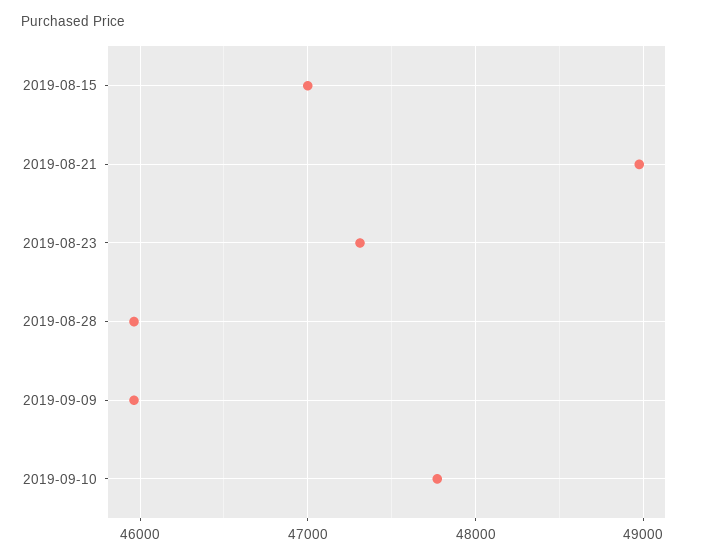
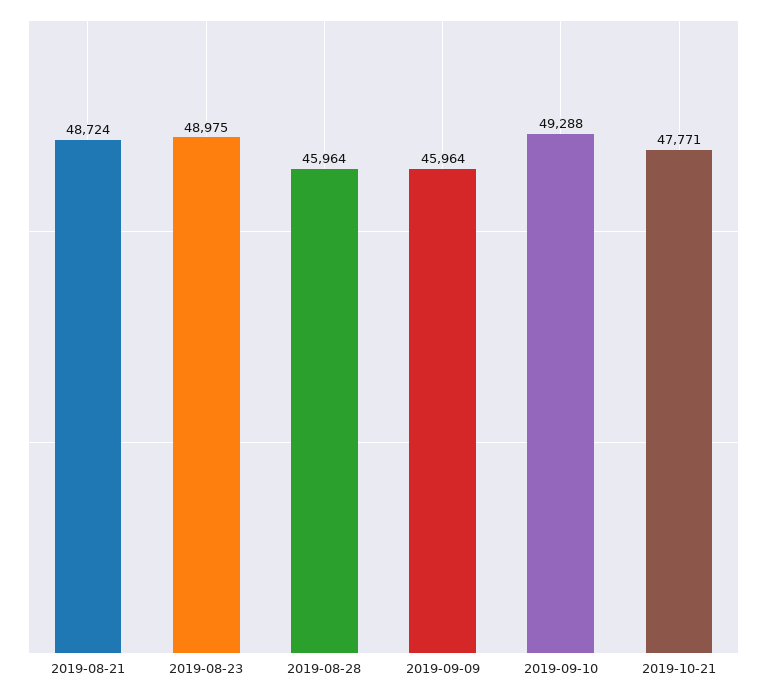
2019-08-15: 47000 -> none
2019-08-21: 49000 -> 48724
2019-08-23: 47300 -> 48975
2019-09-10: 47800 -> 49288
2019-10-21: none -> 47771

